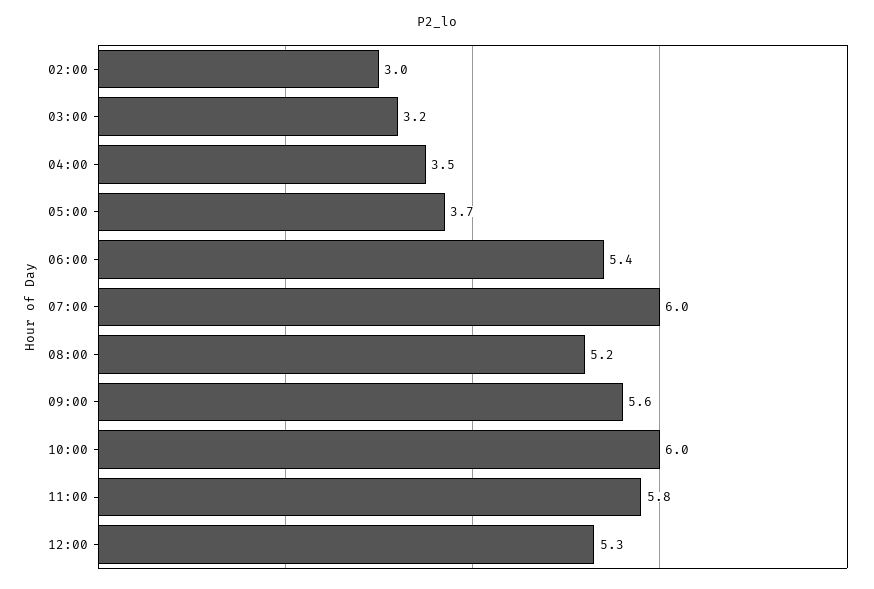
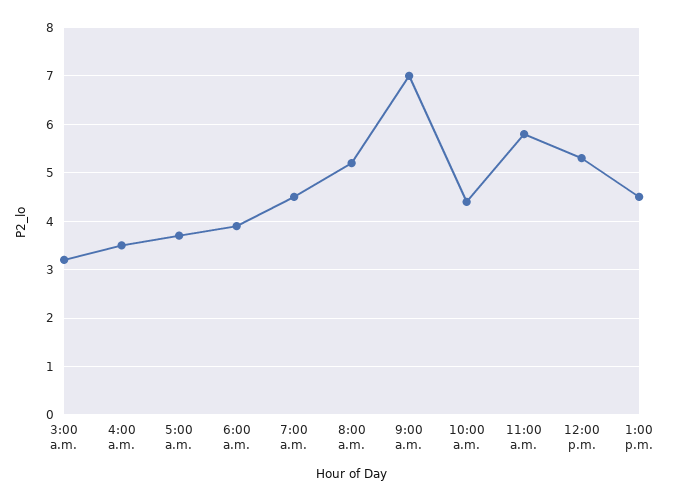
02:00: 3 -> none
06:00: 5.4 -> 4
07:00: 6 -> 4.5
09:00: 5.6 -> 7
10:00: 6 -> 4.5
1:00 p.m.: none -> 4.5

